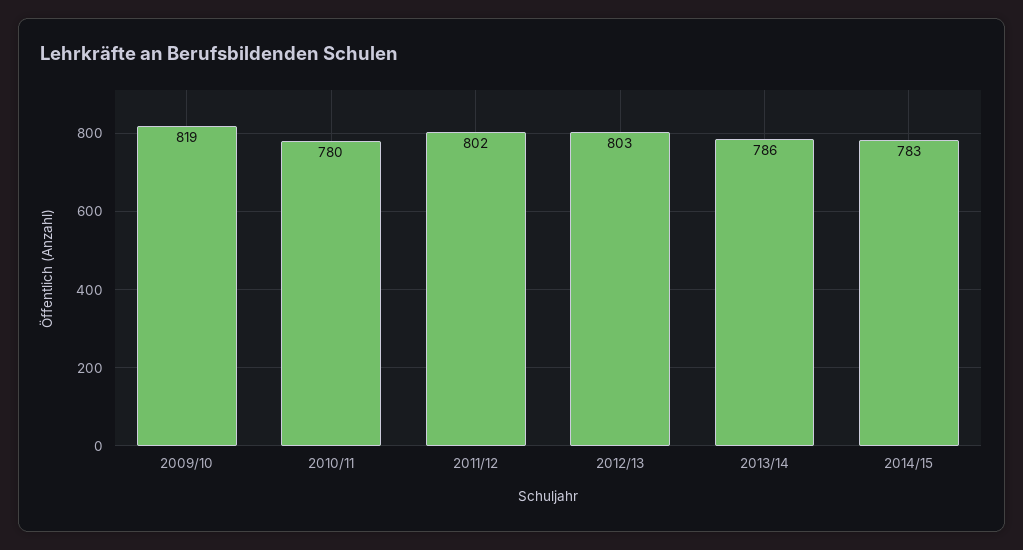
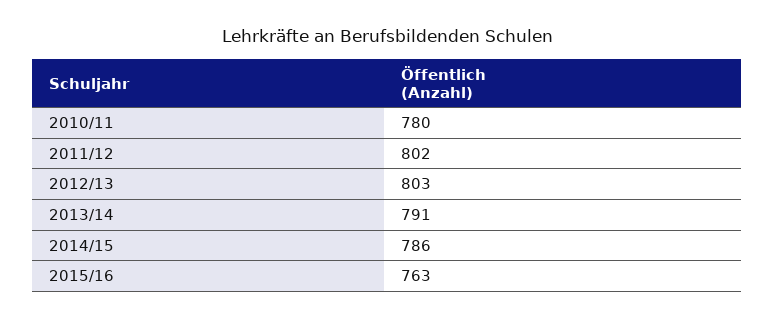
2009/10: 819 -> none
2013/14: 786 -> 791
2014/15: 783 -> 786
2015/16: none -> 763

